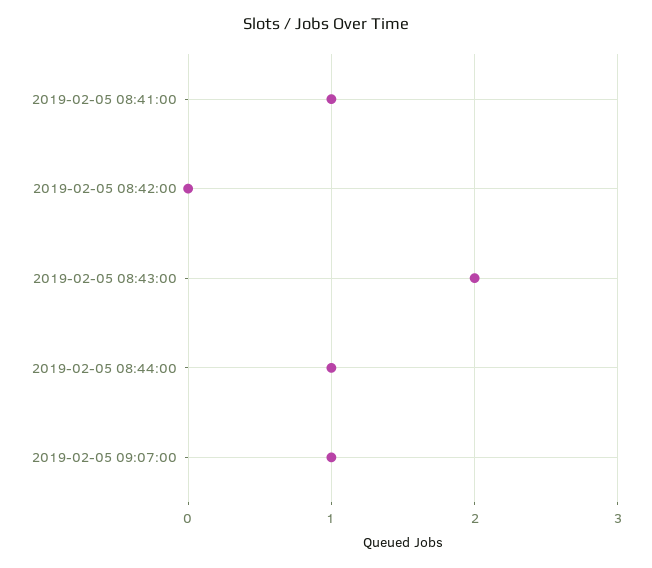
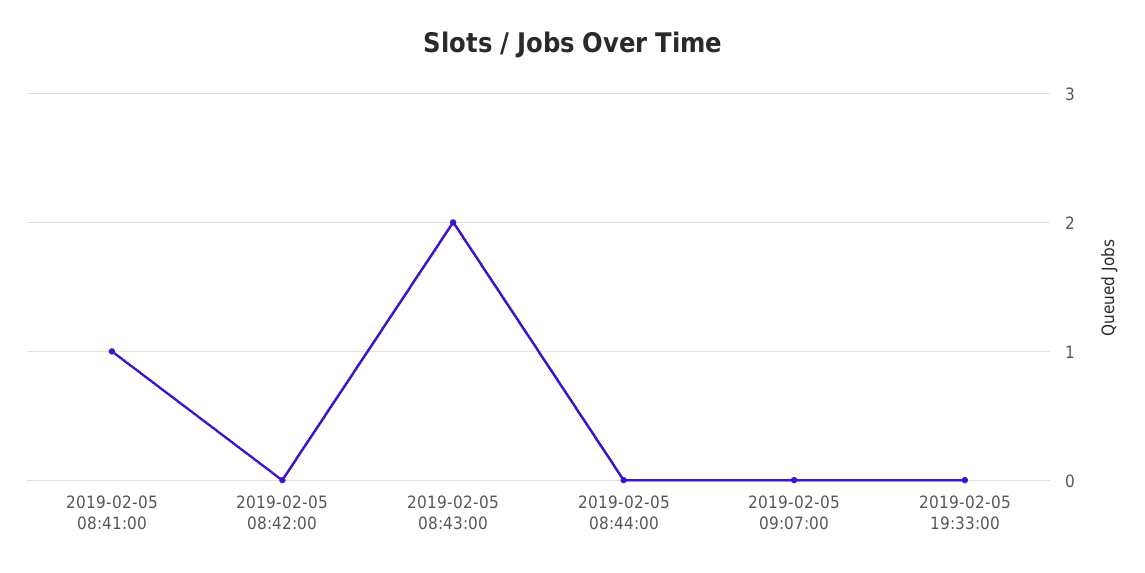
2019-02-05 08:44:00: 1 -> 0
2019-02-05 09:07:00: 1 -> 0
2019-02-05 19:33:00: none -> 0

